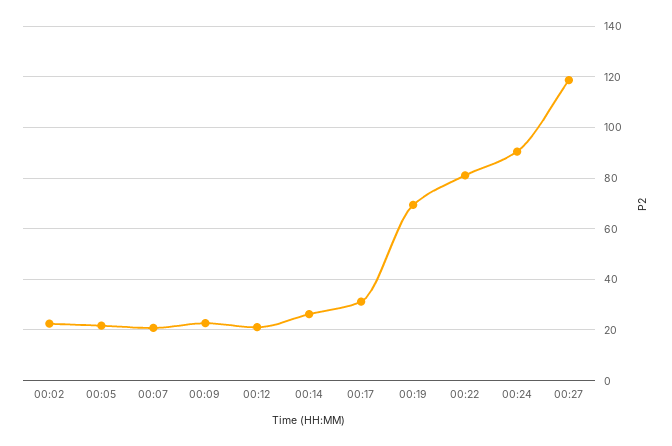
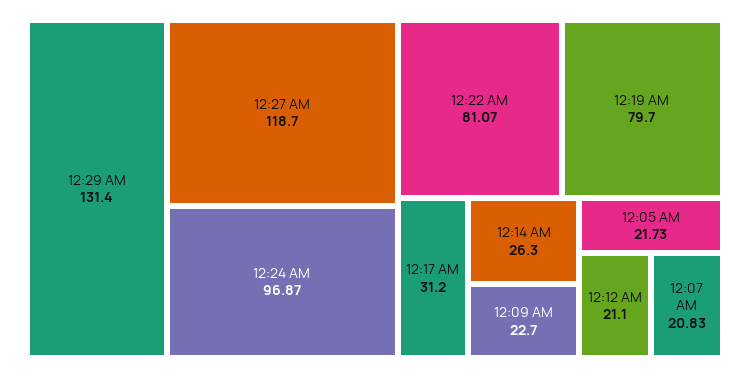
00:02: 22.5 -> none
00:19: 70 -> 79.7
00:24: 90 -> 96.87
12:29 AM: none -> 131.4

